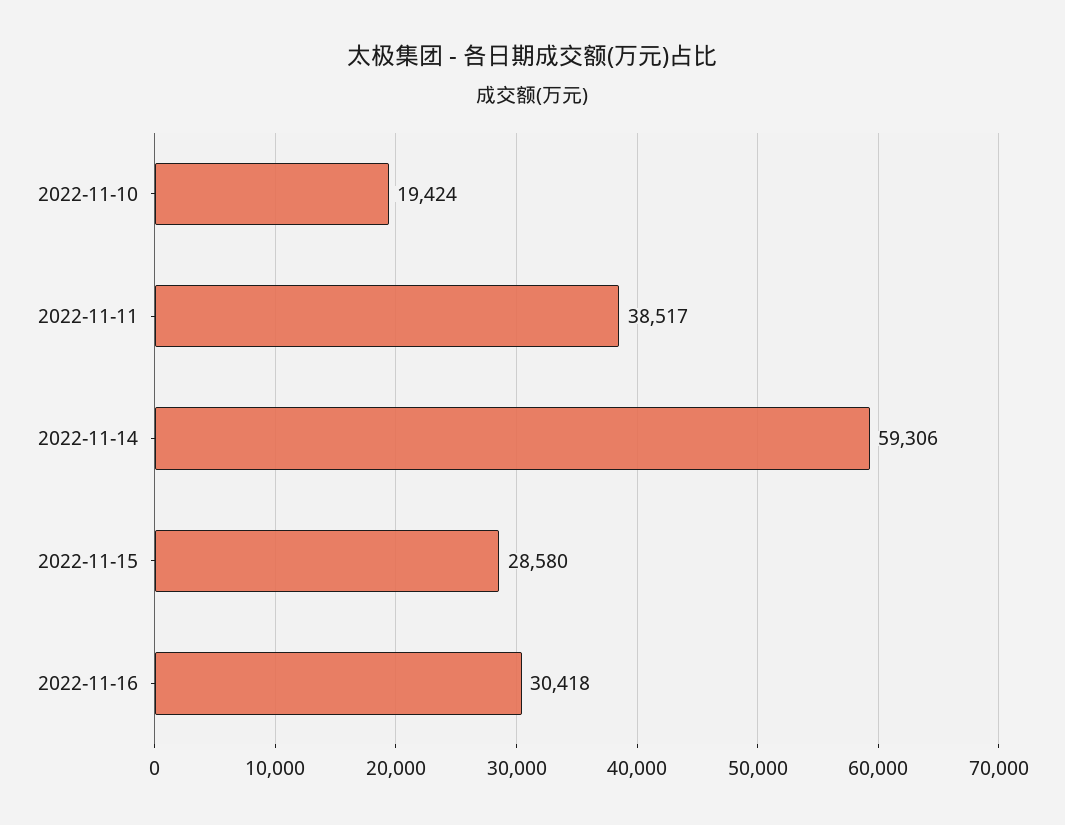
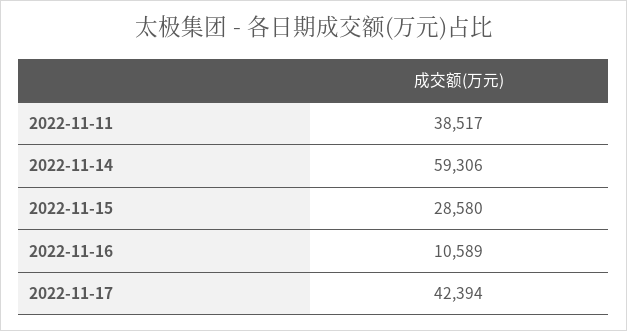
2022-11-10: 19424 -> none
2022-11-16: 30418 -> 10589
2022-11-17: none -> 42394

